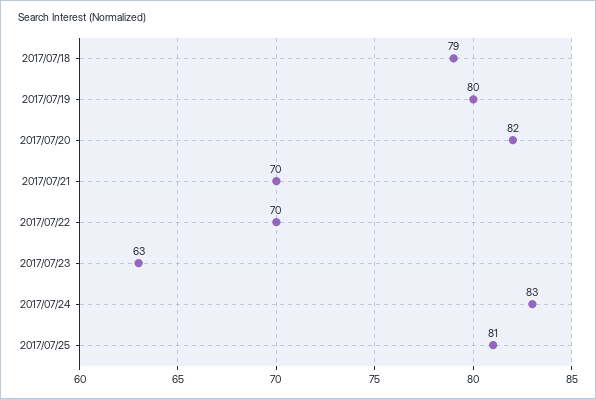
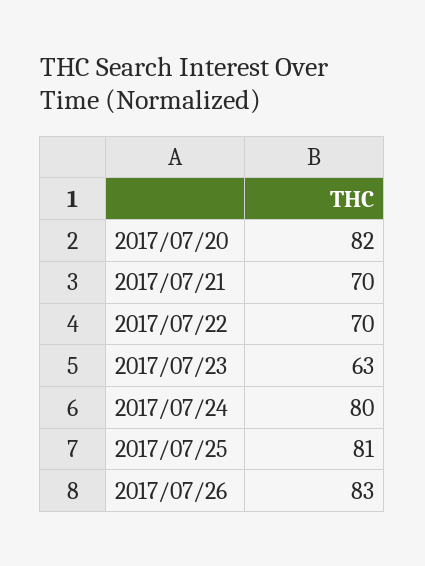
2017/07/18: 79 -> none
2017/07/19: 80 -> none
2017/07/24: 83 -> 80
2017/07/26: none -> 83

